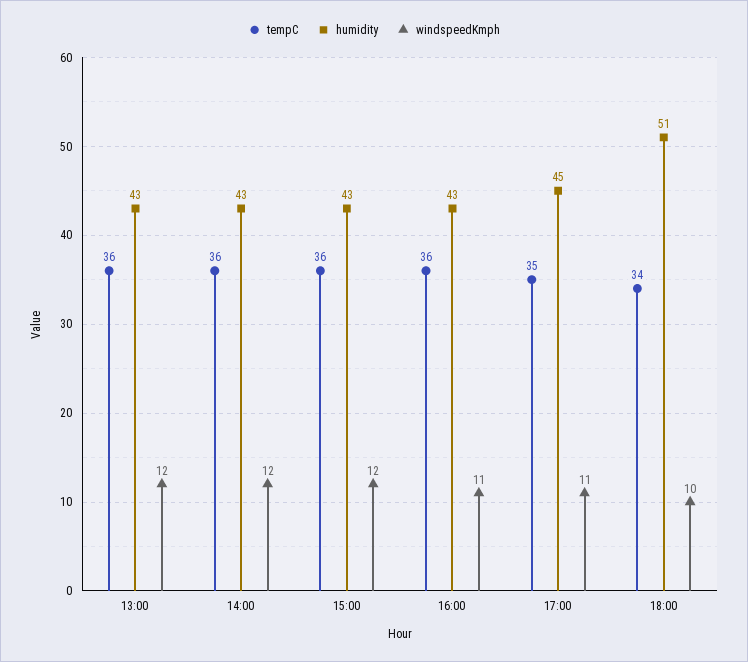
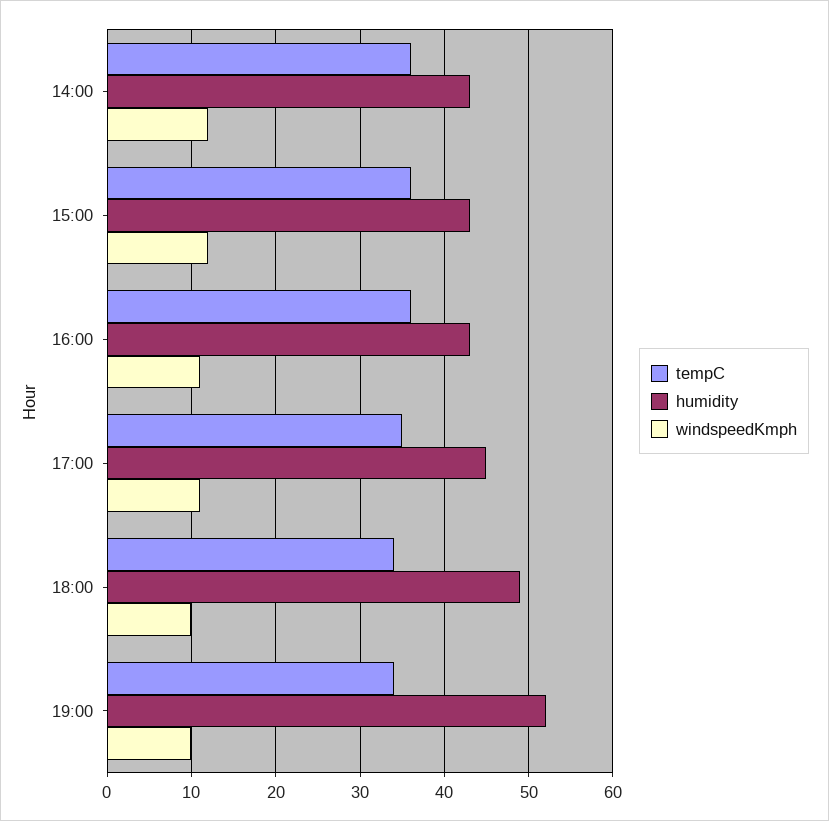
tempC, 13:00: 36 -> none
humidity, 13:00: 43 -> none
windspeedKmph, 13:00: 12 -> none
humidity, 18:00: 51 -> 49
tempC, 19:00: none -> 34
humidity, 19:00: none -> 52
windspeedKmph, 19:00: none -> 10

